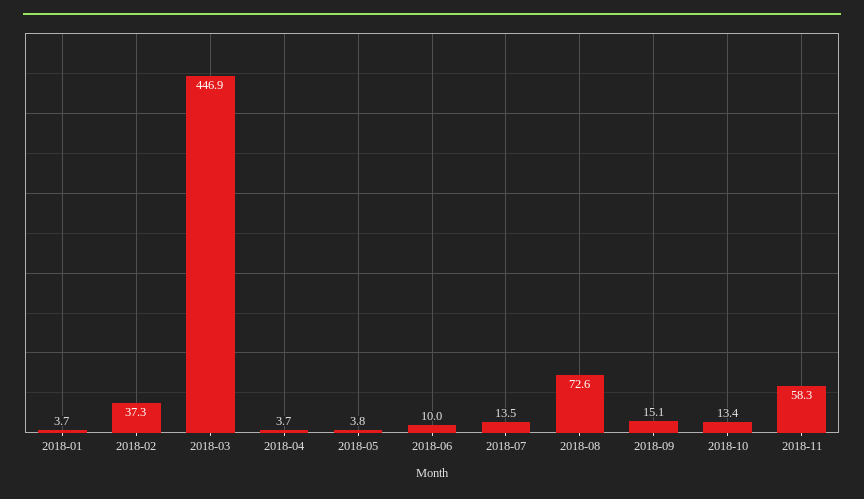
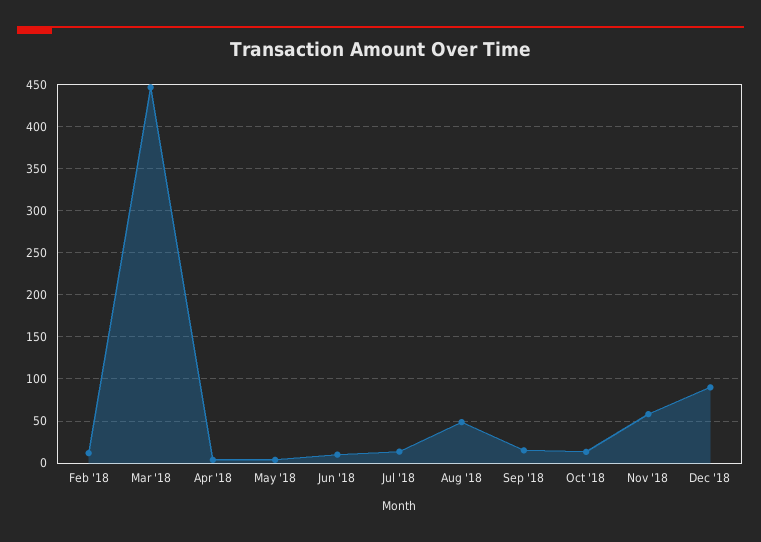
2018-01: 3.7 -> none
2018-02: 37.3 -> 10
2018-08: 72.6 -> 50
Dec '18: none -> 90

